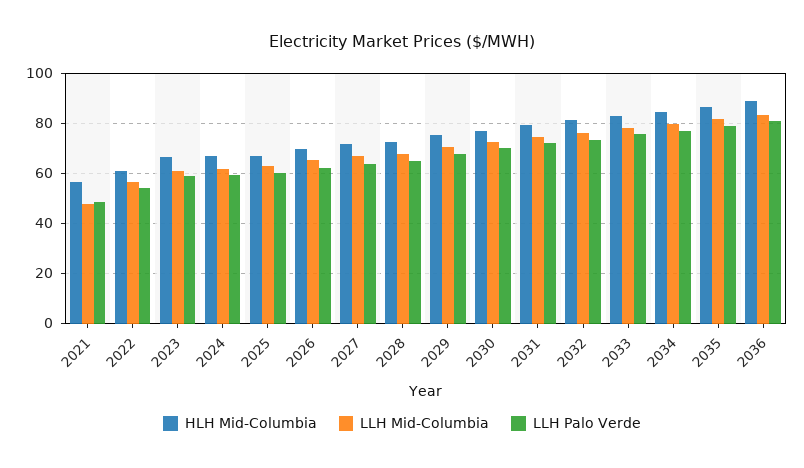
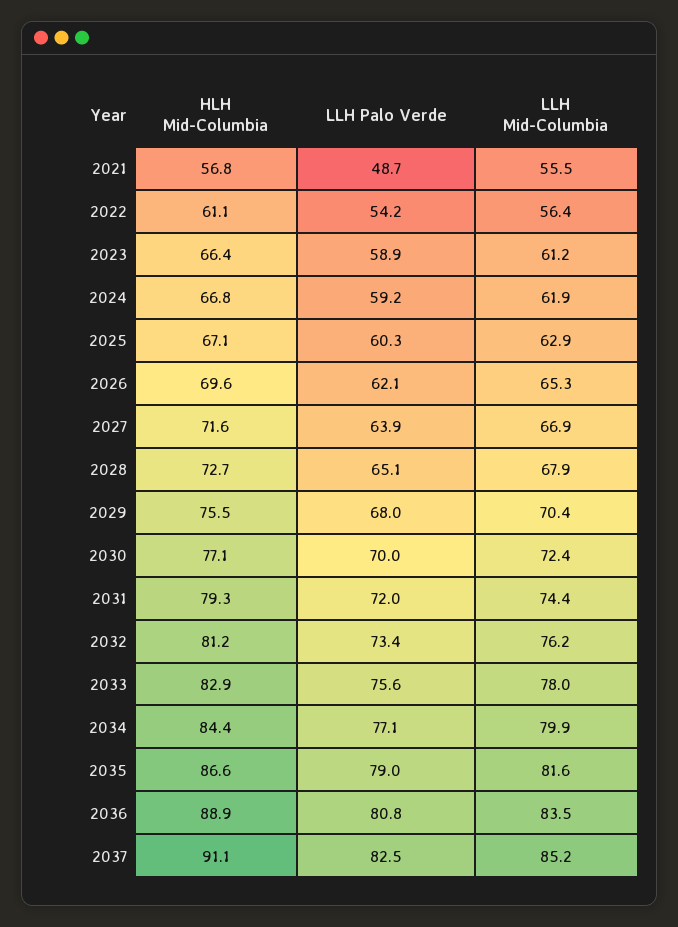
LLH Mid-Columbia, 2021: 47.5 -> 55.5
HLH Mid-Columbia, 2037: none -> 91.1
LLH Palo Verde, 2037: none -> 82.5
LLH Mid-Columbia, 2037: none -> 85.2

